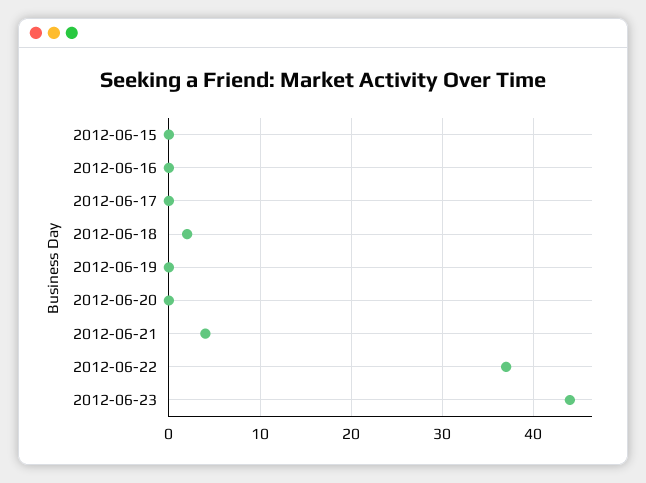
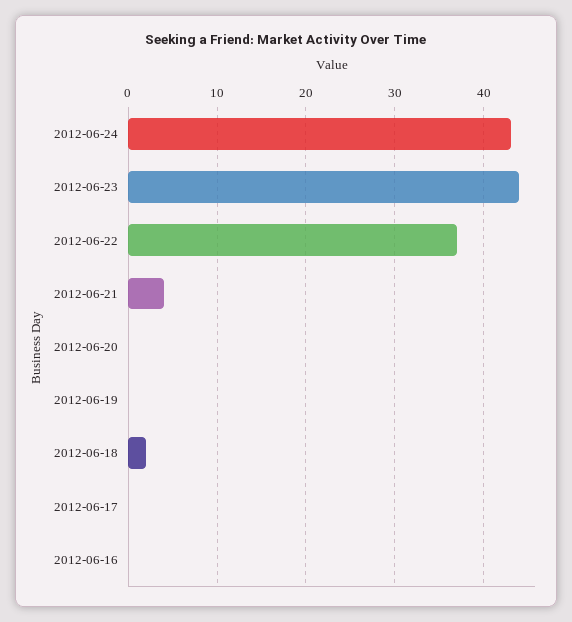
2012-06-15: 0 -> none
2012-06-24: none -> 43

